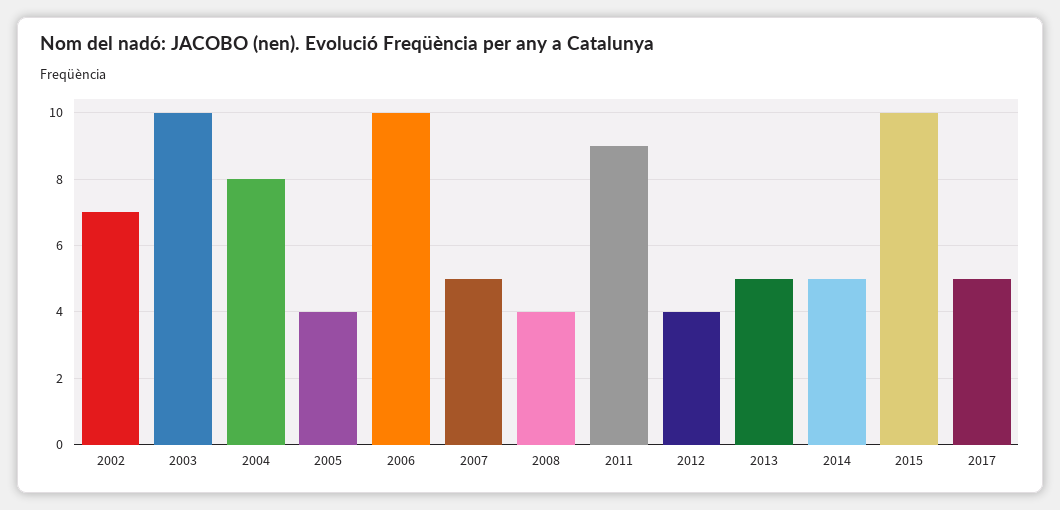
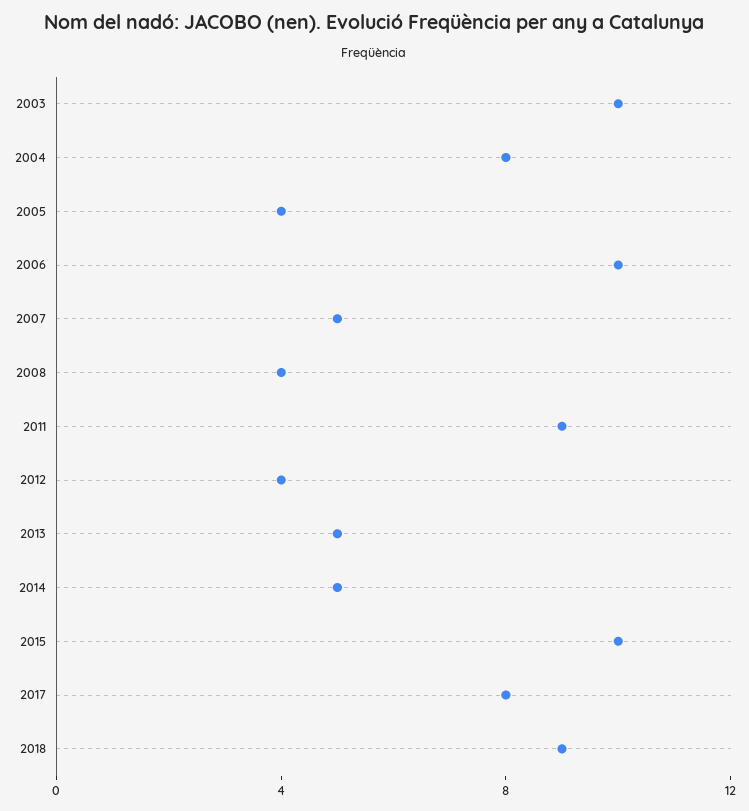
2002: 7 -> none
2017: 5 -> 8
2018: none -> 9

